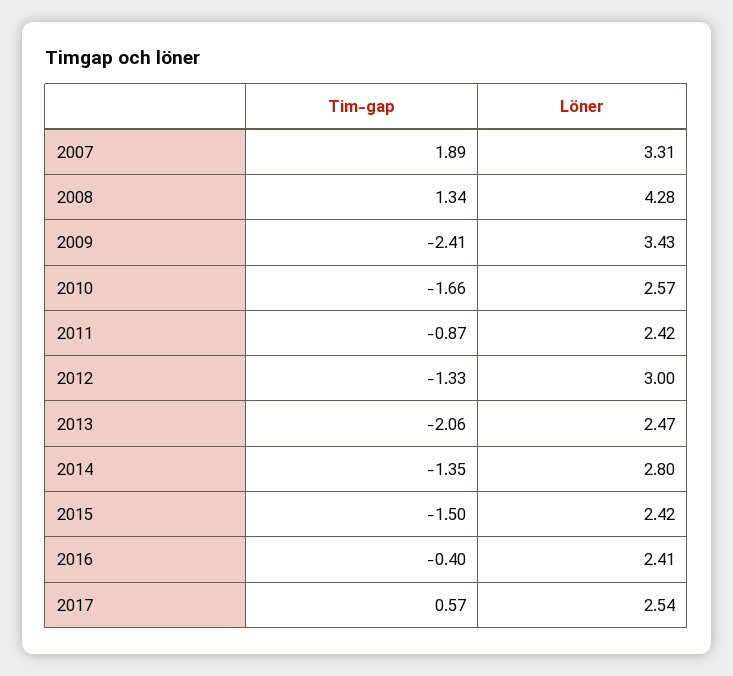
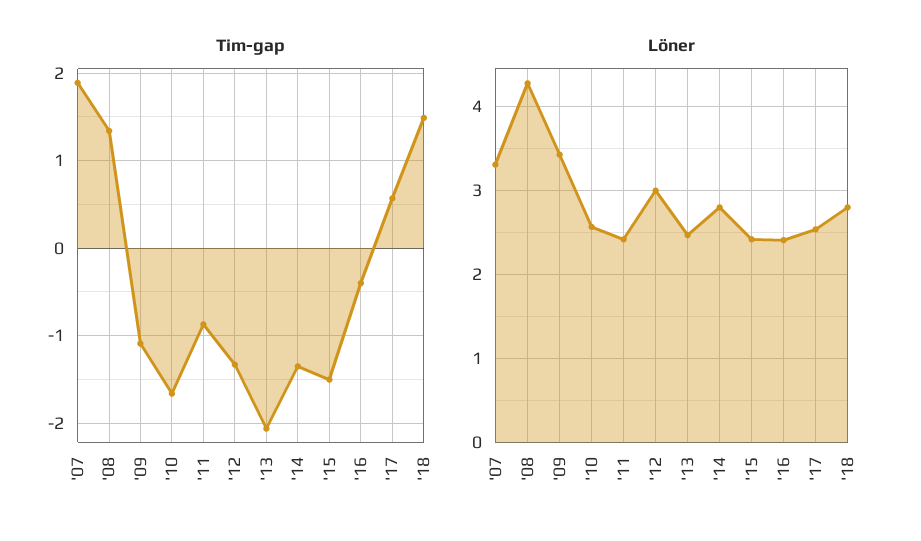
Tim-gap, 2009: -2.41 -> -1.1
Tim-gap, '18: none -> 1.5
Löner, '18: none -> 2.8

